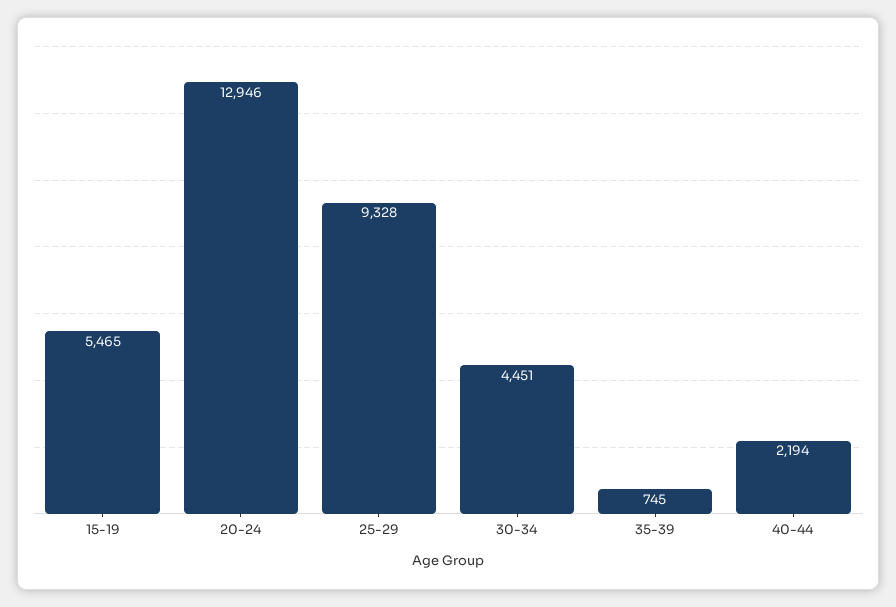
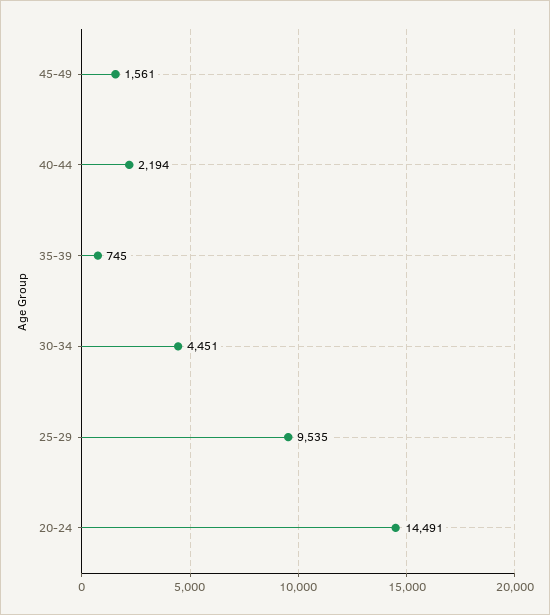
15-19: 5465 -> none
20-24: 12946 -> 14491
25-29: 9328 -> 9535
45-49: none -> 1561

